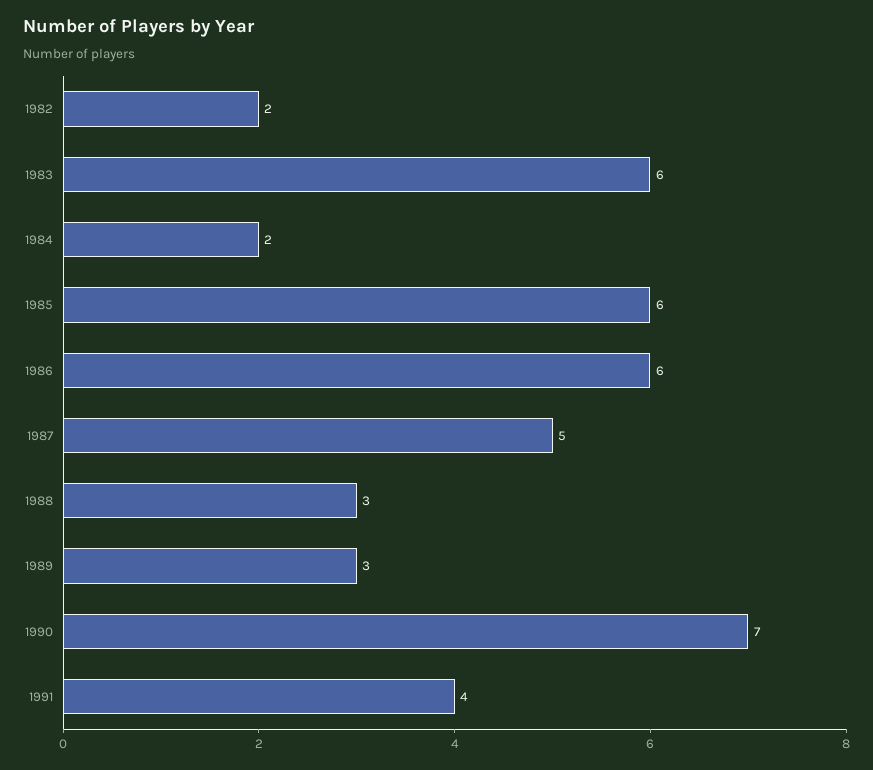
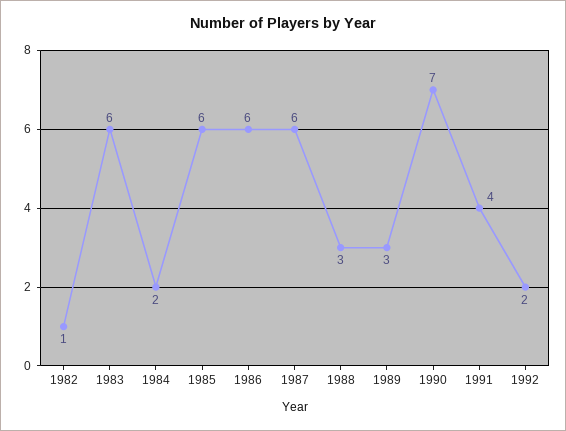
1982: 2 -> 1
1987: 5 -> 6
1992: none -> 2

